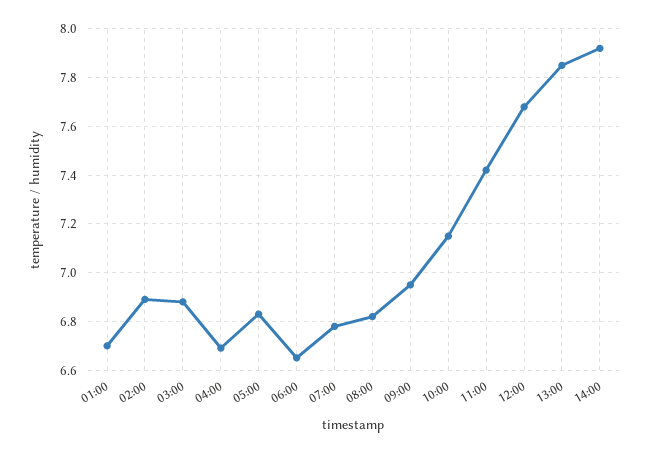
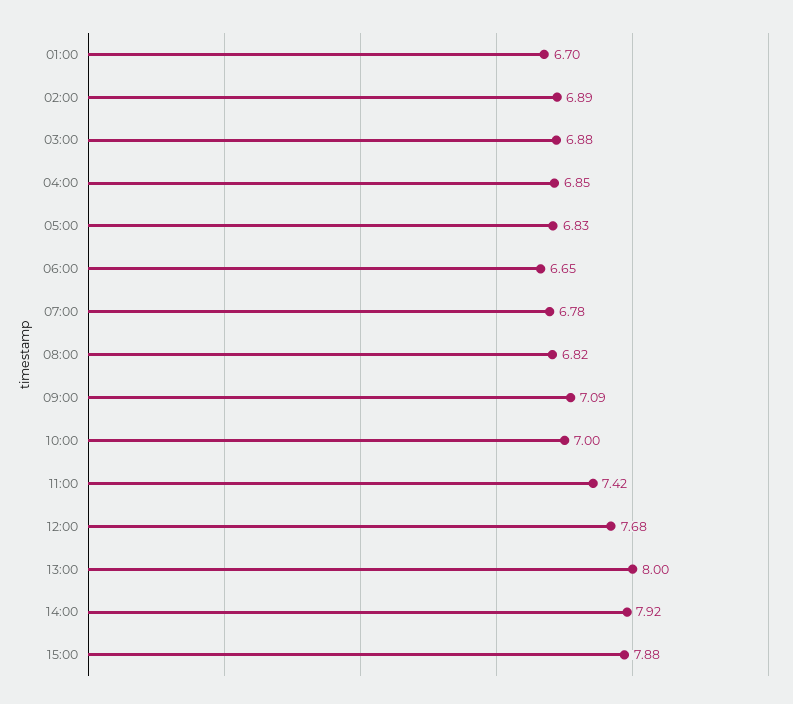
04:00: 6.7 -> 6.85
09:00: 6.95 -> 7.09
10:00: 7.15 -> 7
13:00: 7.85 -> 8
15:00: none -> 7.88

